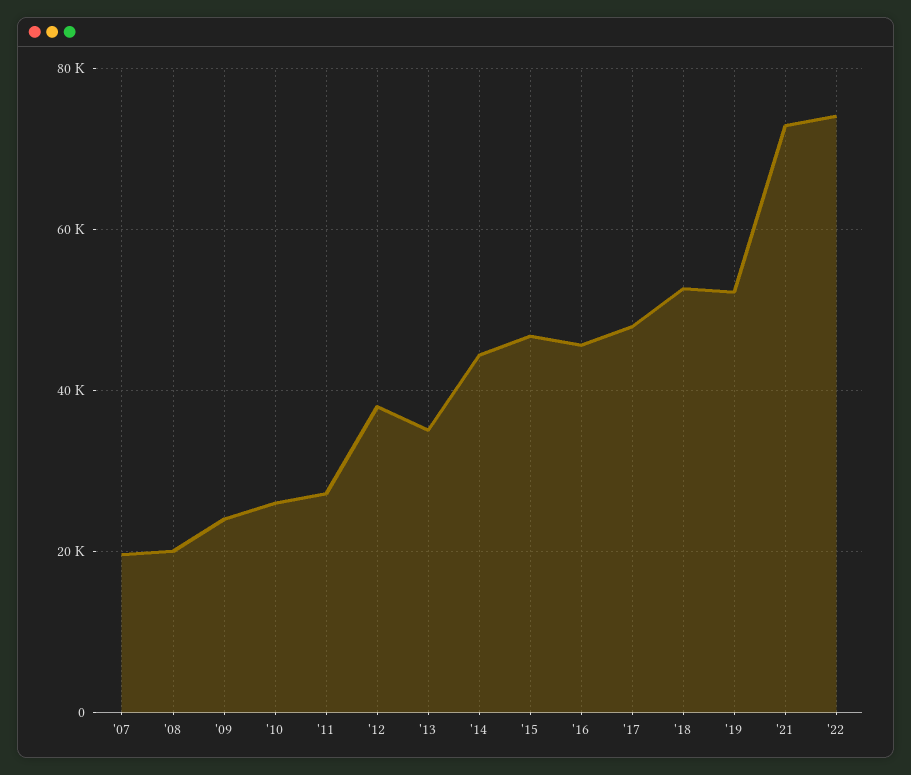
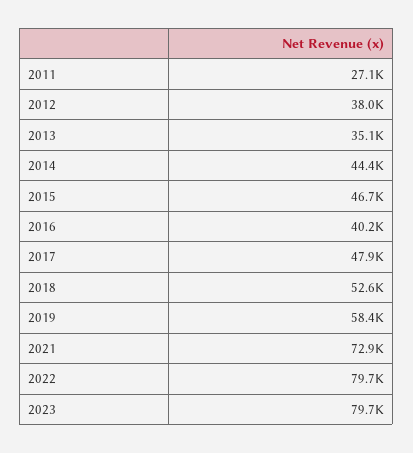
'07: 20000 -> none
'08: 20000 -> none
'09: 24000 -> none
'10: 26000 -> none
'16: 46000 -> 40200
'19: 52000 -> 58400
'22: 74000 -> 79700
2023: none -> 79700

